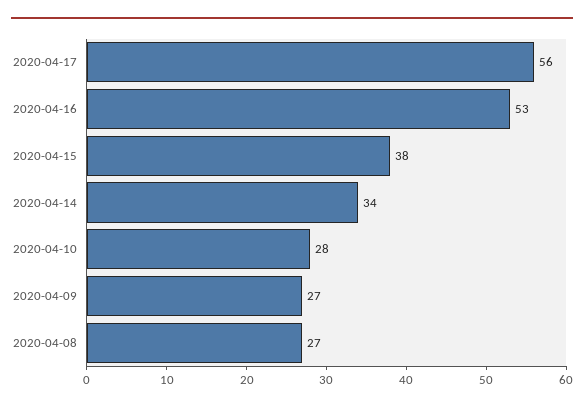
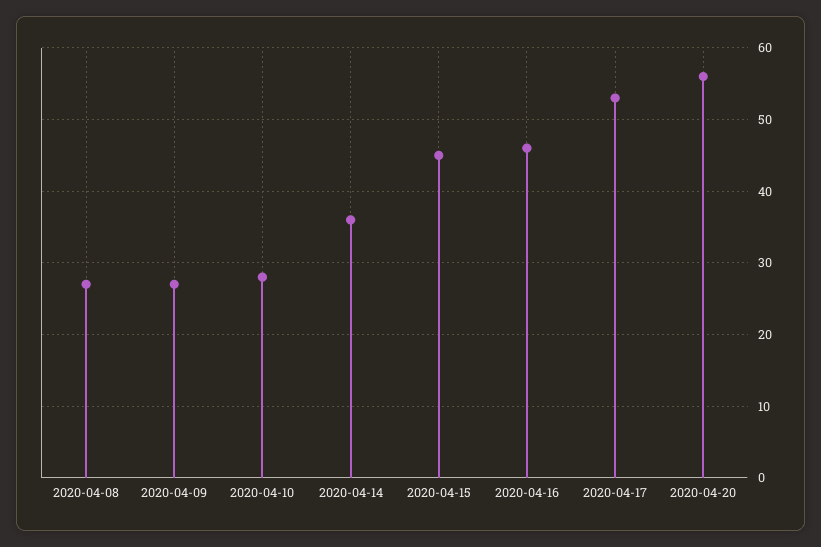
2020-04-17: 56 -> 53
2020-04-16: 53 -> 46
2020-04-15: 38 -> 45
2020-04-14: 34 -> 36
2020-04-20: none -> 56

